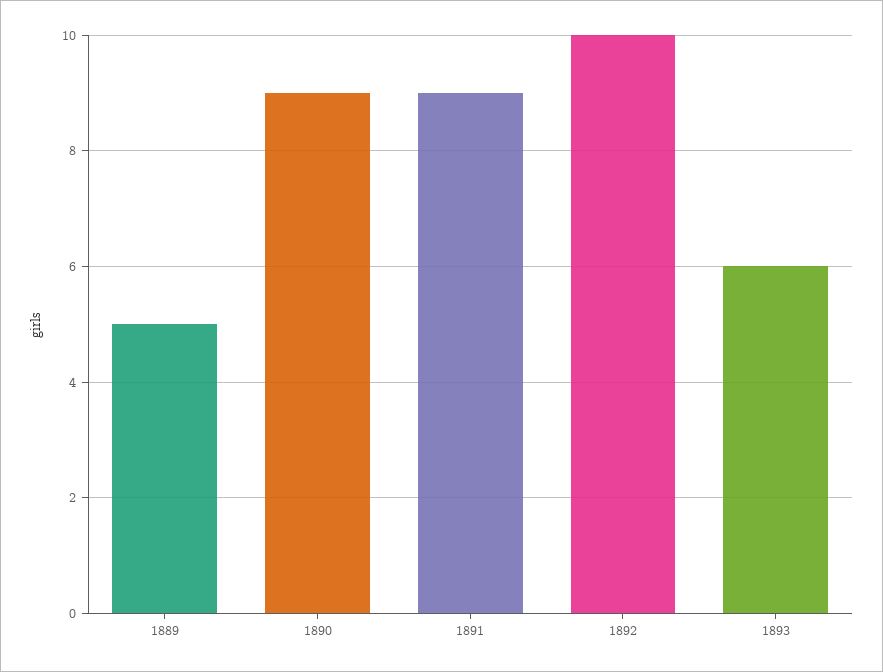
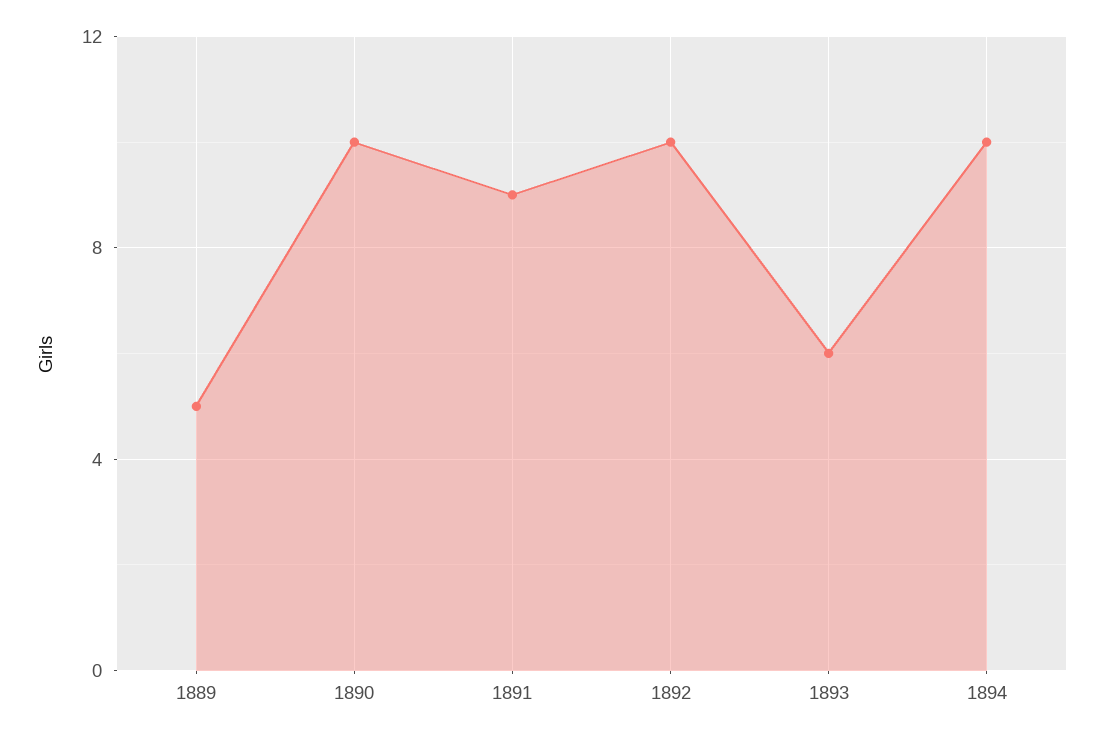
1890: 9 -> 10
1894: none -> 10

